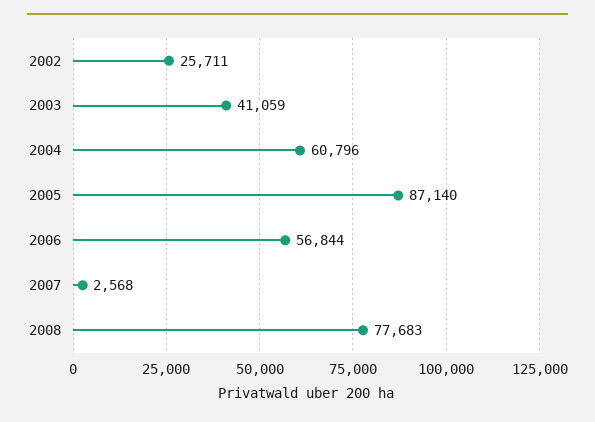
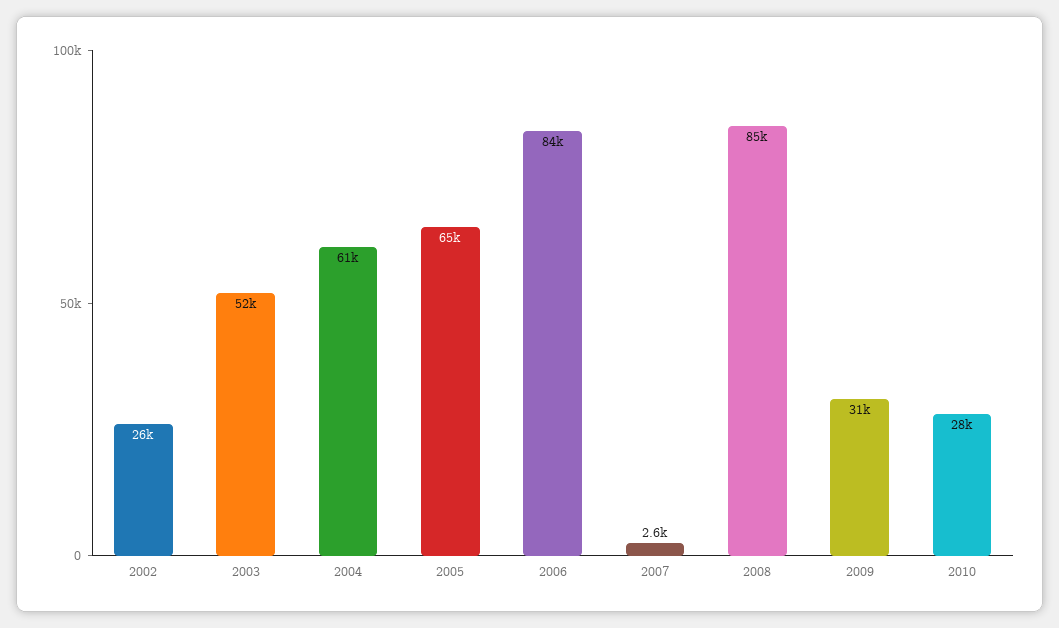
2003: 41059 -> 52000
2005: 87140 -> 65000
2006: 56844 -> 84000
2008: 77683 -> 85000
2009: none -> 31000
2010: none -> 28000

